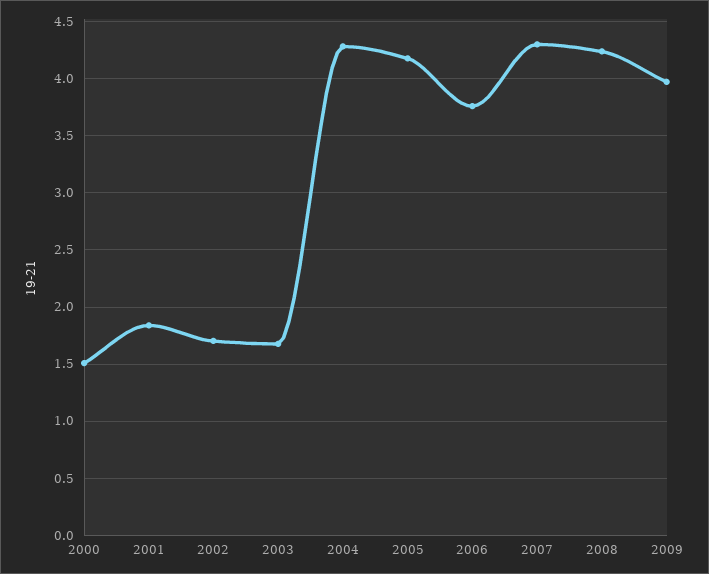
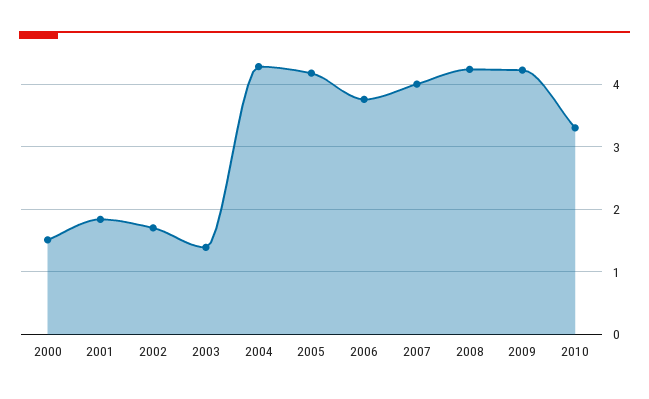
2003: 1.7 -> 1.4
2007: 4.3 -> 4
2009: 4 -> 4.2
2010: none -> 3.3

